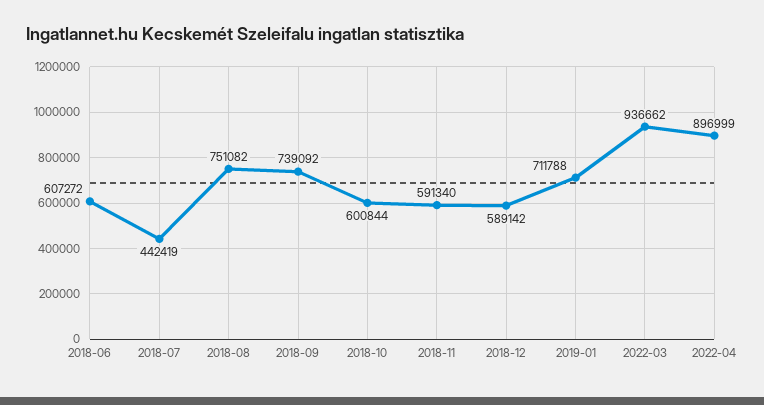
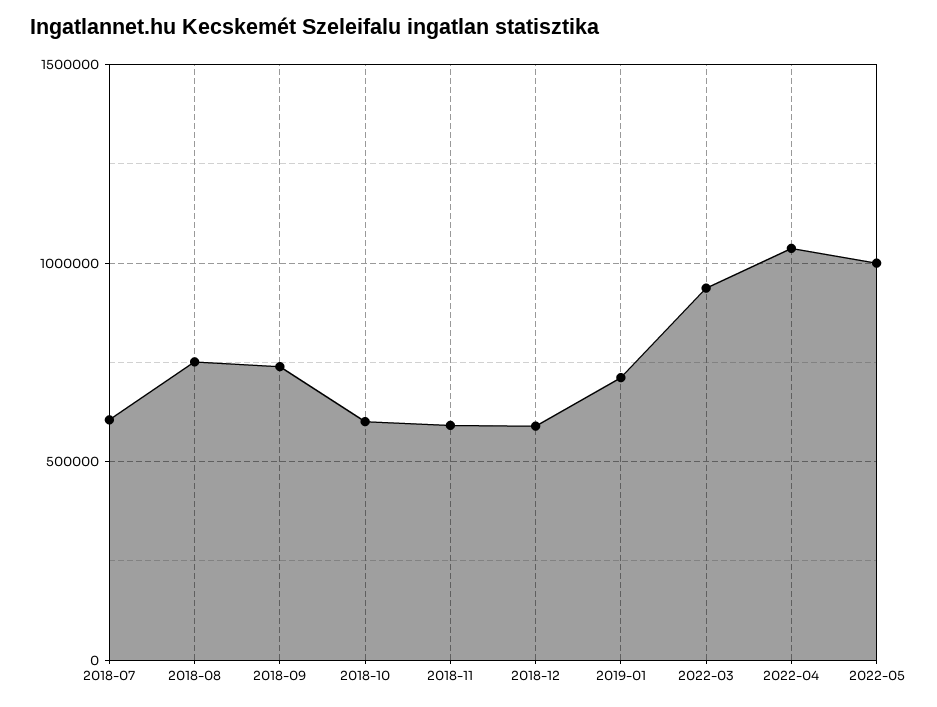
2018-06: 607272 -> none
2018-07: 442419 -> 600000
2022-04: 896999 -> 1050000
2022-05: none -> 1000000

